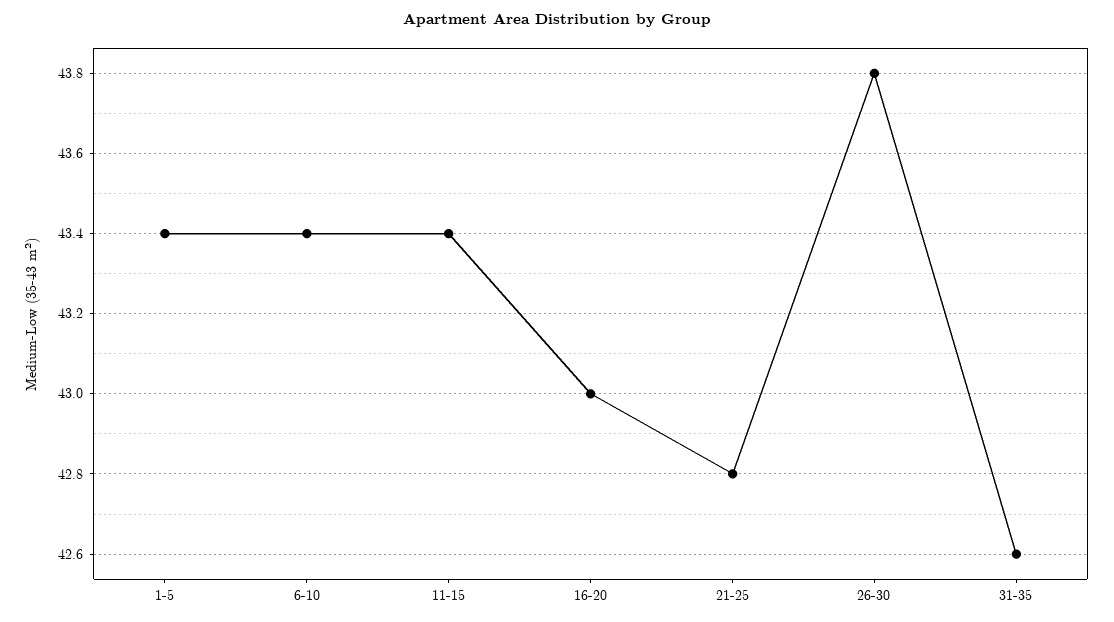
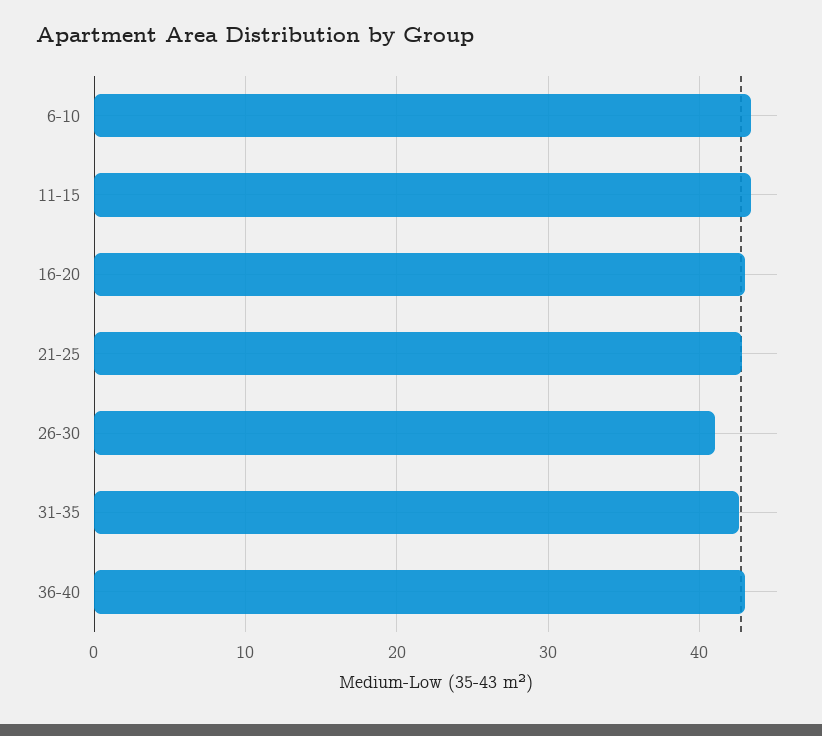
1-5: 43.4 -> none
26-30: 43.8 -> 41
36-40: none -> 43

